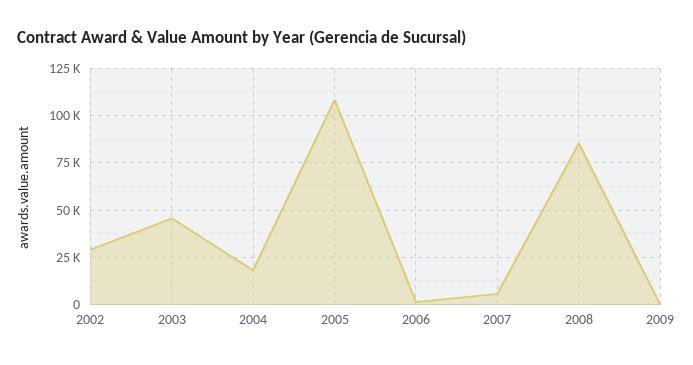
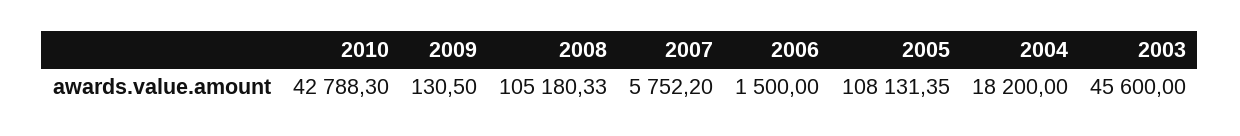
2002: 30000 -> none
2008: 85000 -> 105180.33
2010: none -> 42788.3

